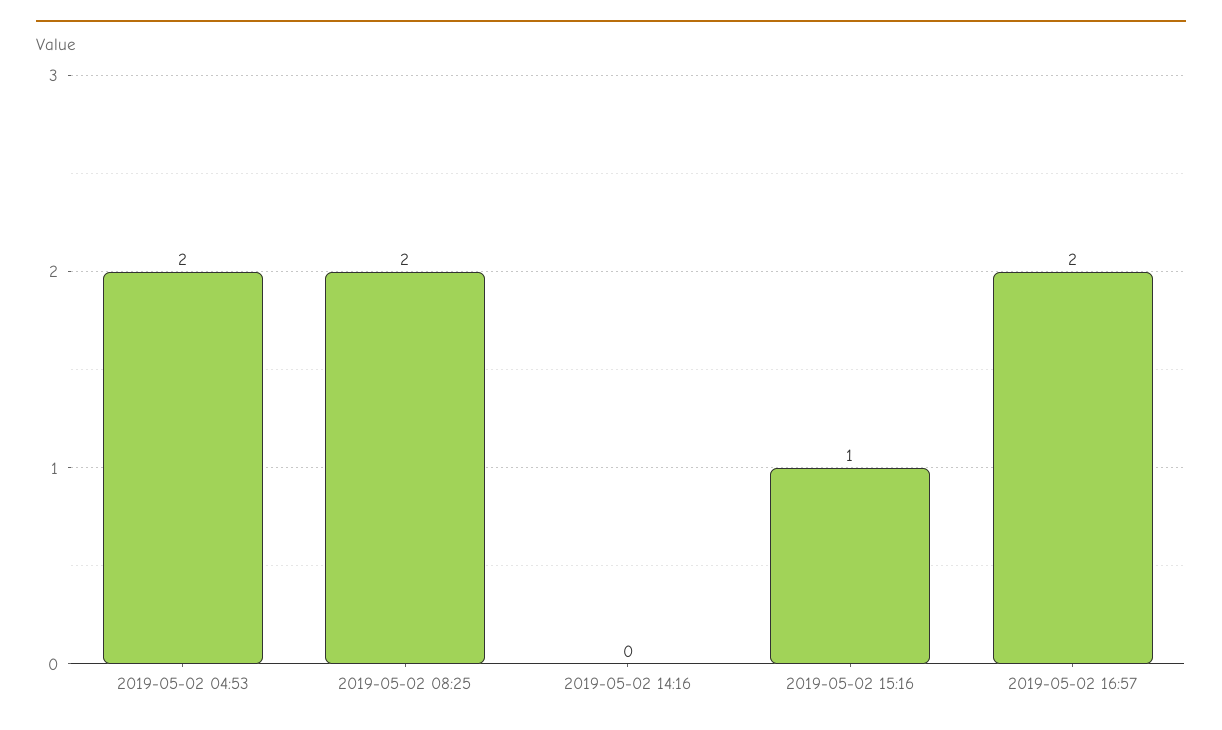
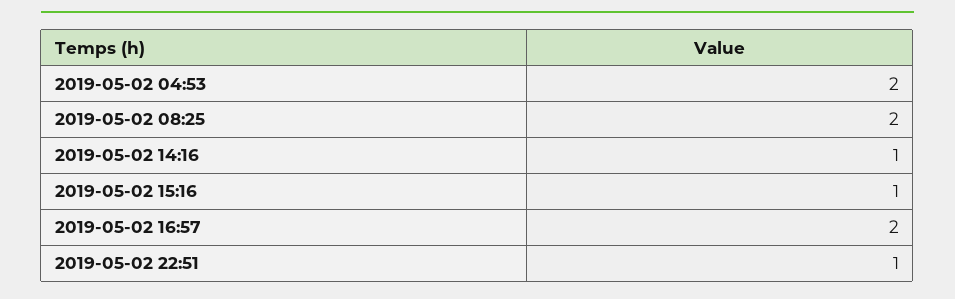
2019-05-02 14:16: 0 -> 1
2019-05-02 22:51: none -> 1

